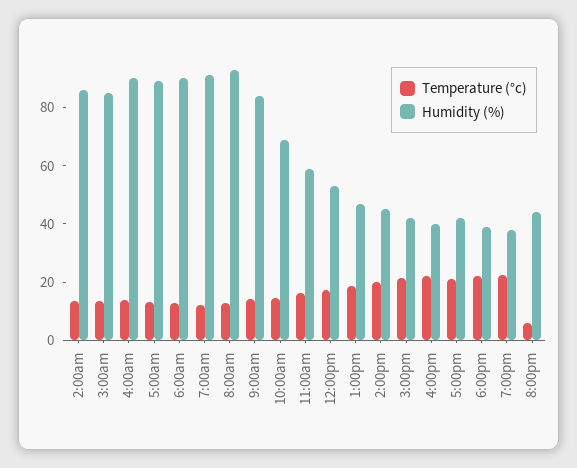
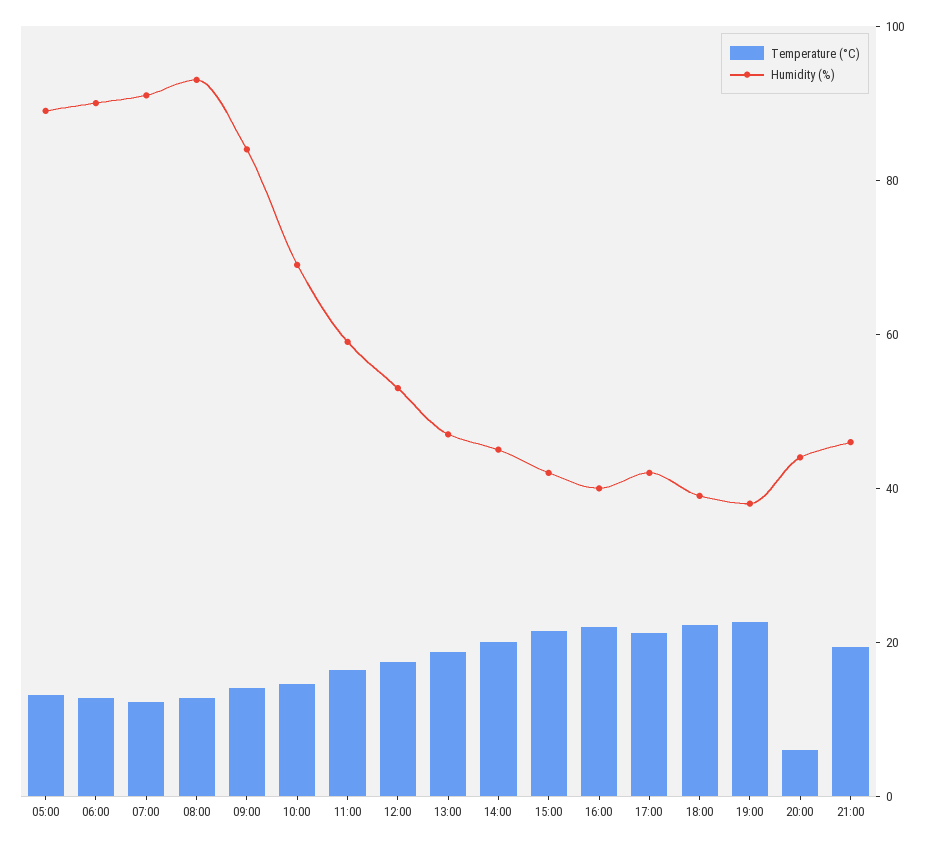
Temperature (°c), 2:00am: 15 -> none
Humidity (%), 2:00am: 85 -> none
Temperature (°c), 3:00am: 15 -> none
Humidity (%), 3:00am: 85 -> none
Temperature (°c), 4:00am: 15 -> none
Humidity (%), 4:00am: 90 -> none
Temperature (°c), 21:00: none -> 20
Humidity (%), 21:00: none -> 45

